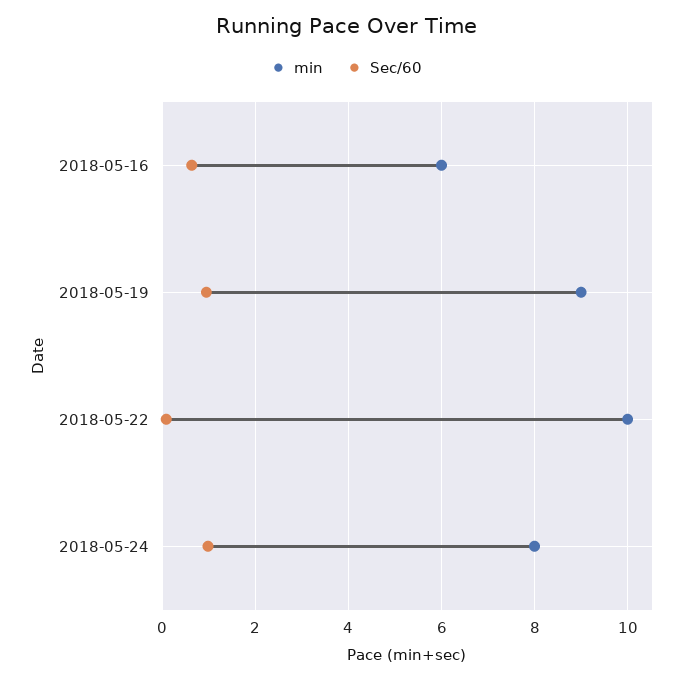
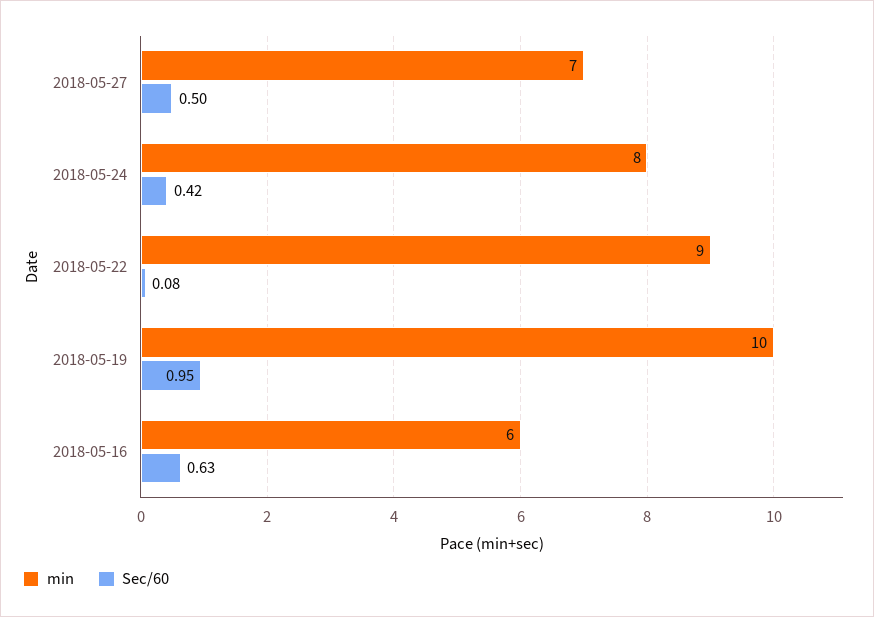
min, 2018-05-19: 9 -> 10
min, 2018-05-22: 10 -> 9
Sec/60, 2018-05-24: 1 -> 0.42
min, 2018-05-27: none -> 7
Sec/60, 2018-05-27: none -> 0.5

